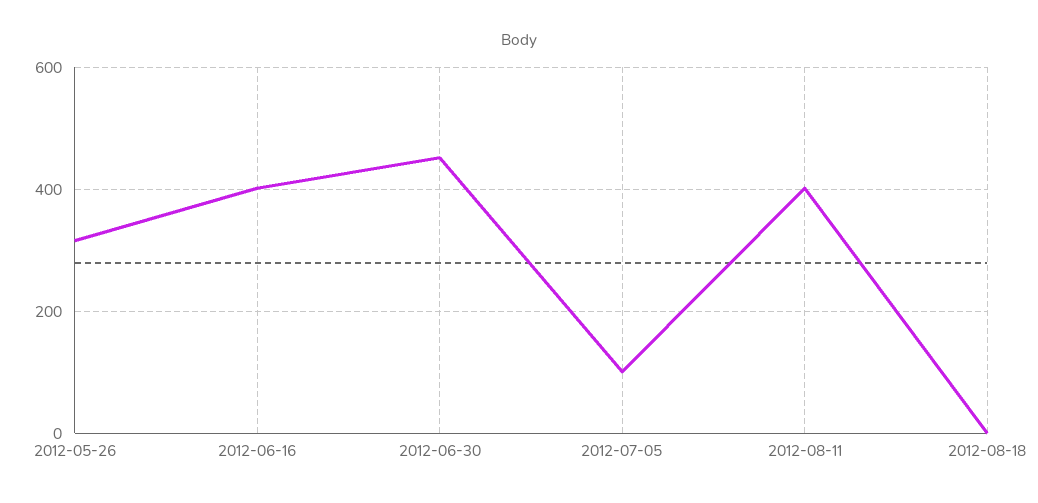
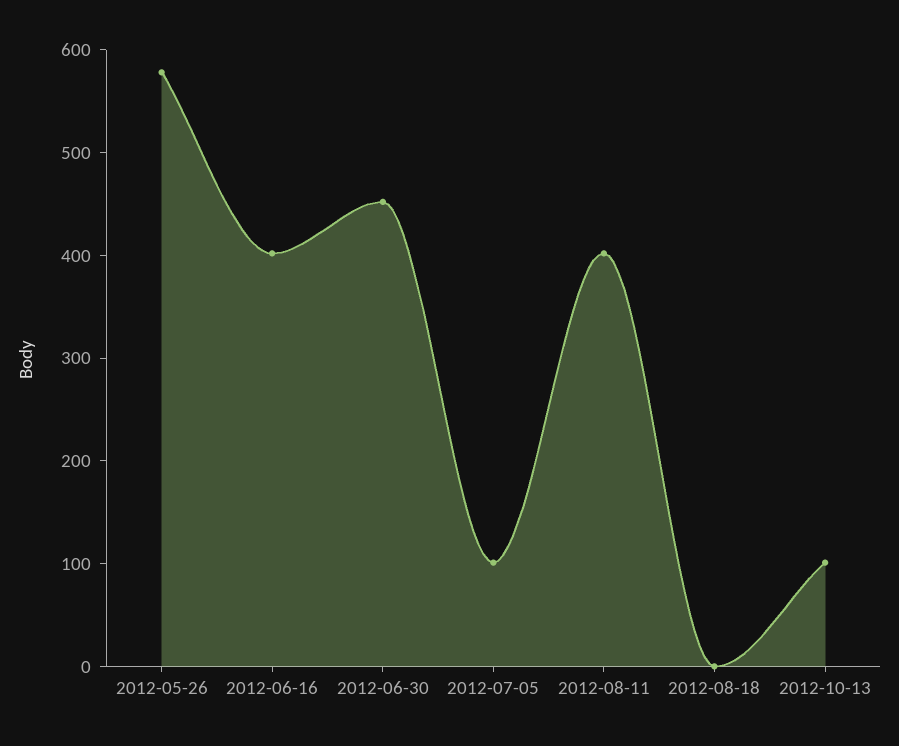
2012-05-26: 320 -> 580
2012-10-13: none -> 100

